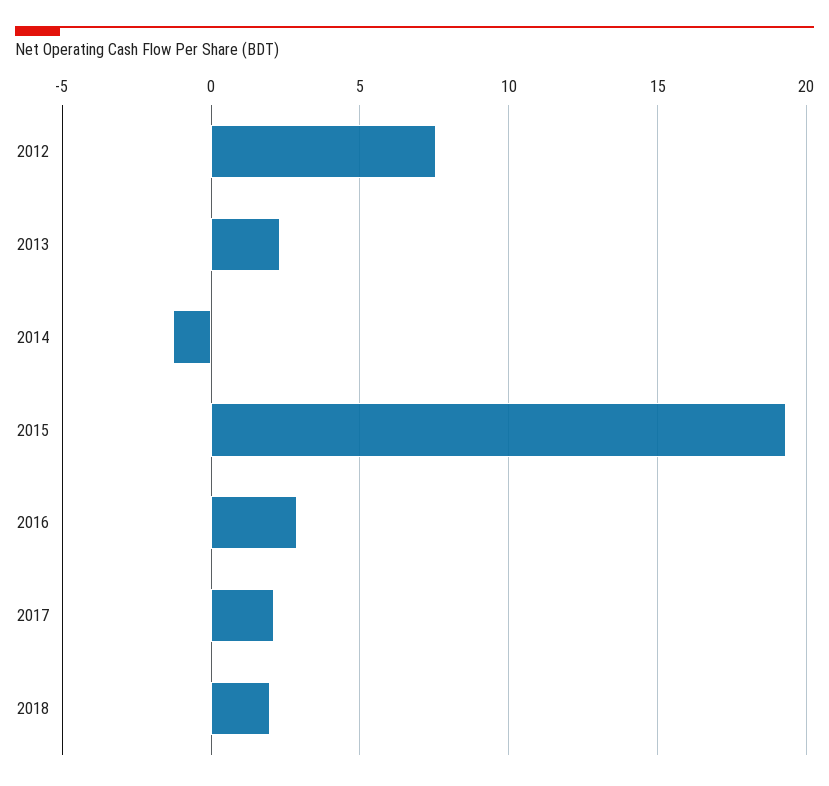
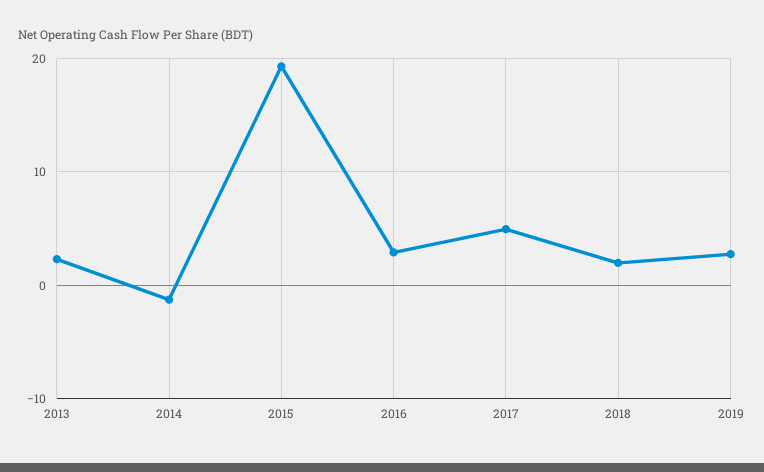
2012: 7.5 -> none
2017: 2 -> 5
2019: none -> 3

